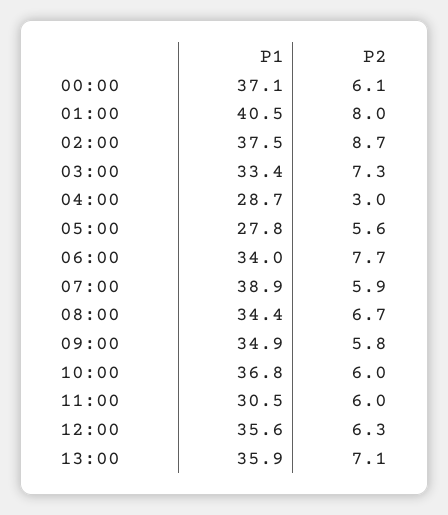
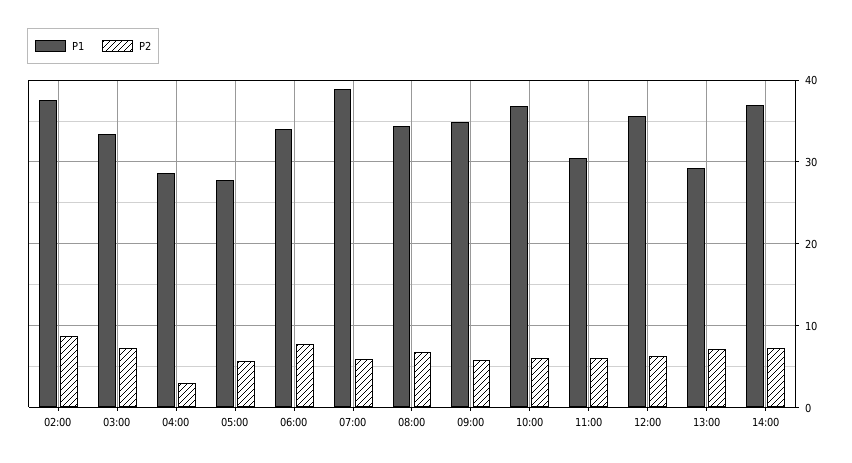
P1, 00:00: 37.1 -> none
P2, 00:00: 6.1 -> none
P1, 01:00: 40.5 -> none
P2, 01:00: 8 -> none
P1, 13:00: 35.9 -> 29
P1, 14:00: none -> 37
P2, 14:00: none -> 7

